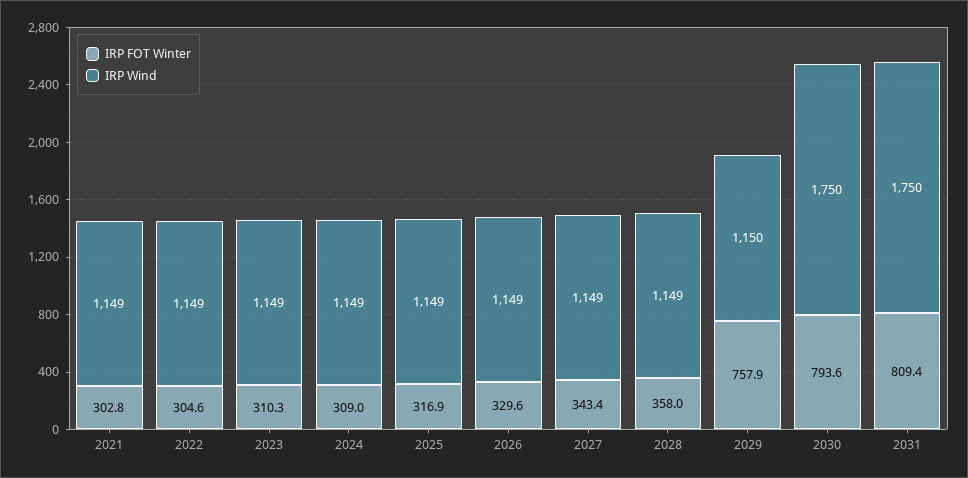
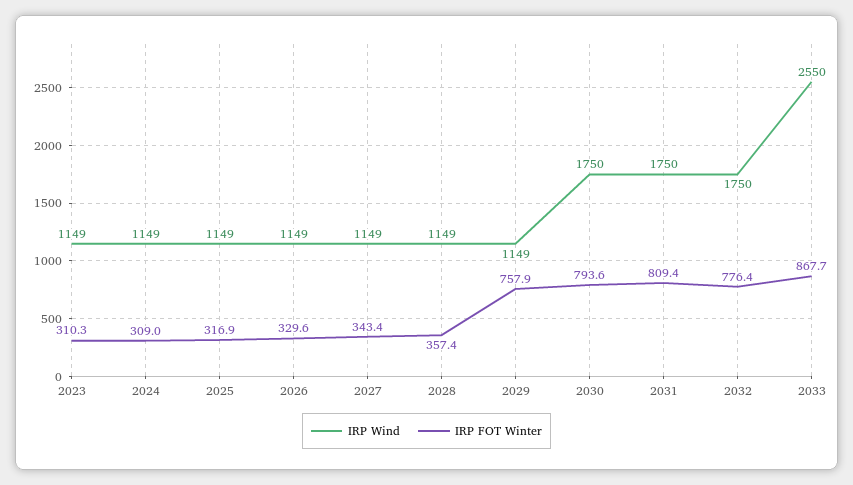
IRP FOT Winter, 2021: 302.8 -> none
IRP Wind, 2021: 1149 -> none
IRP FOT Winter, 2022: 304.6 -> none
IRP Wind, 2022: 1149 -> none
IRP FOT Winter, 2028: 358 -> 357.4
IRP Wind, 2029: 1150 -> 1149
IRP Wind, 2032: none -> 1750
IRP FOT Winter, 2032: none -> 776.4
IRP Wind, 2033: none -> 2550
IRP FOT Winter, 2033: none -> 867.7

